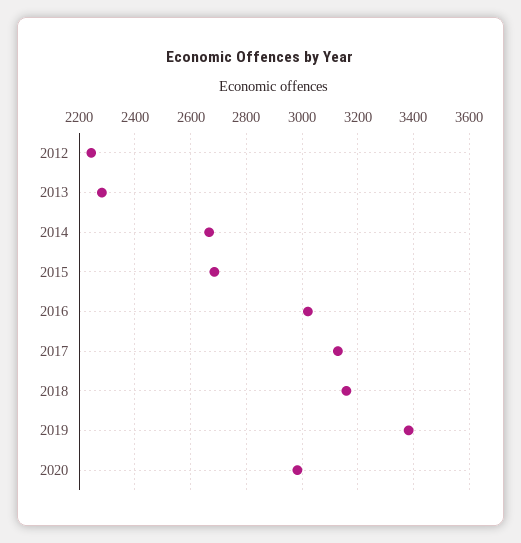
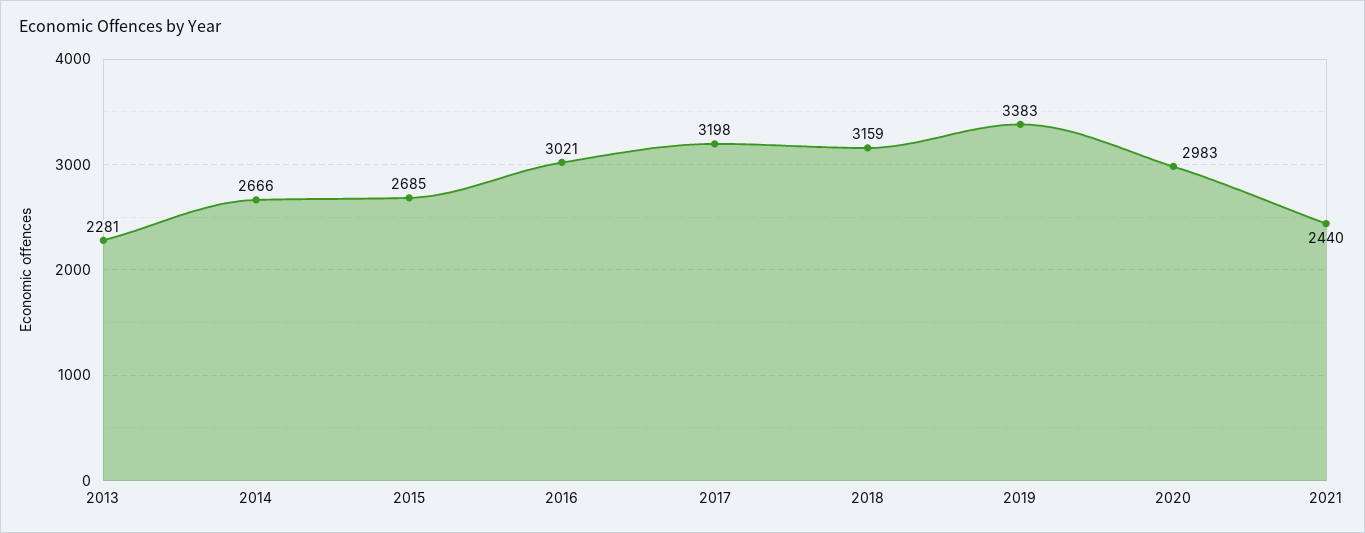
2012: 2250 -> none
2017: 3125 -> 3198
2021: none -> 2440

